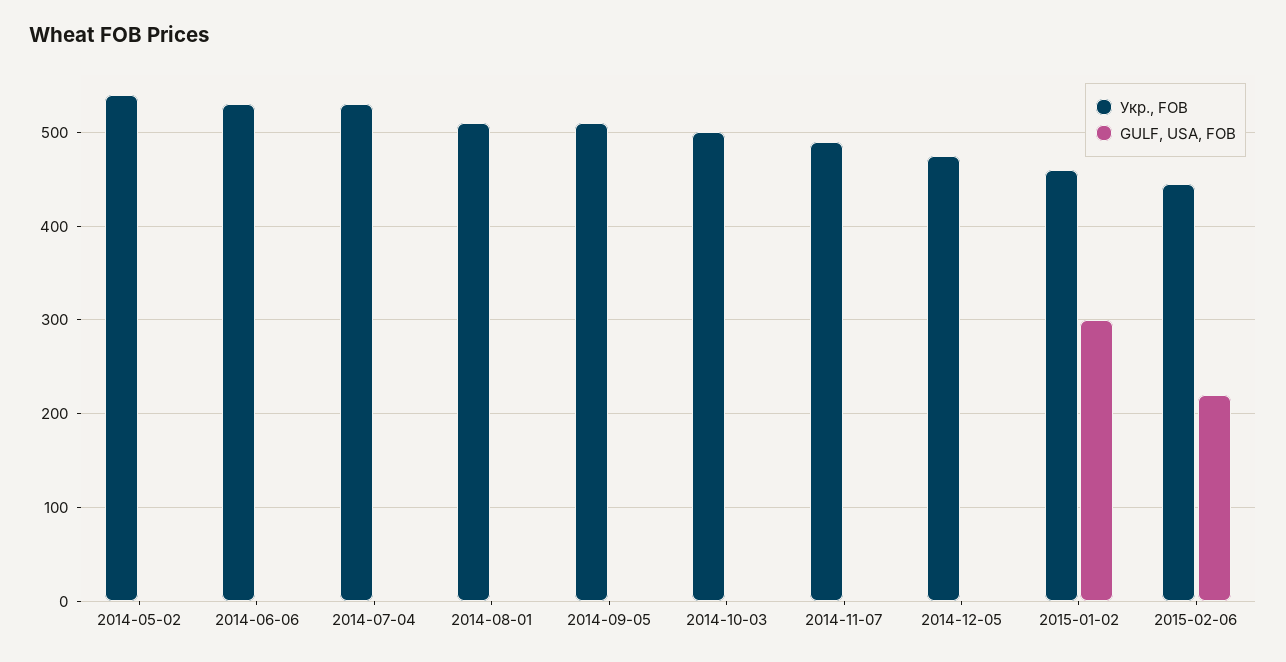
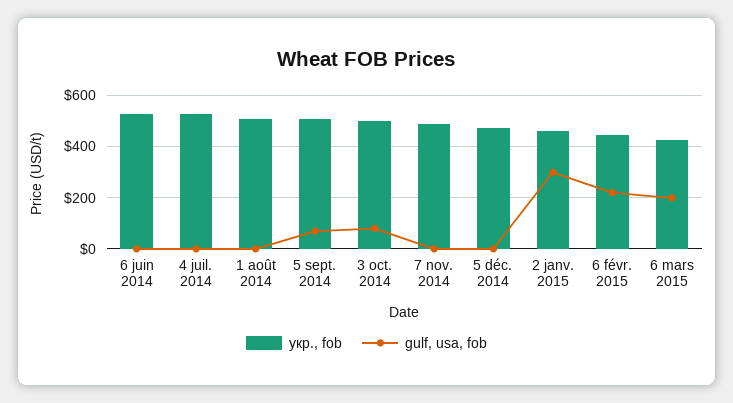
Укр., FOB, 2014-05-02: 540 -> none
GULF, USA, FOB, 2014-05-02: 0 -> none
GULF, USA, FOB, 2014-09-05: 0 -> 75
GULF, USA, FOB, 2014-10-03: 0 -> 75
Укр., FOB, 6 mars 2015: none -> 425
GULF, USA, FOB, 6 mars 2015: none -> 200

